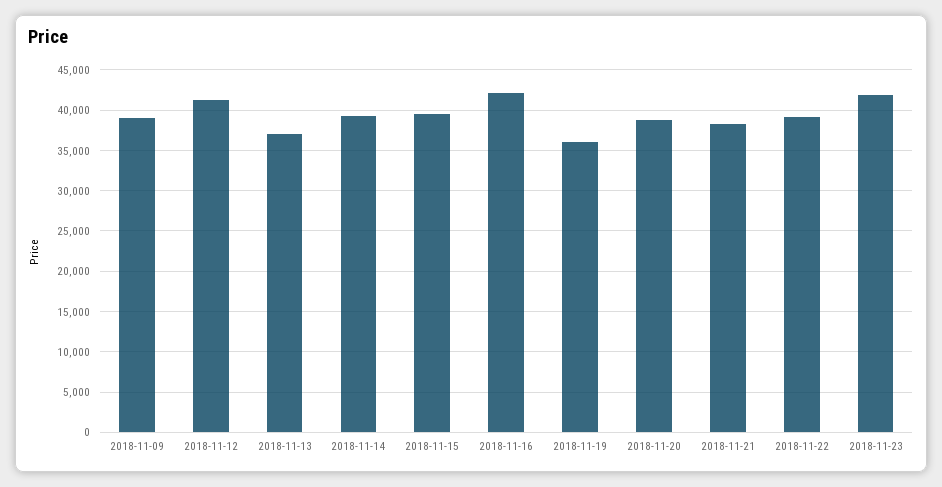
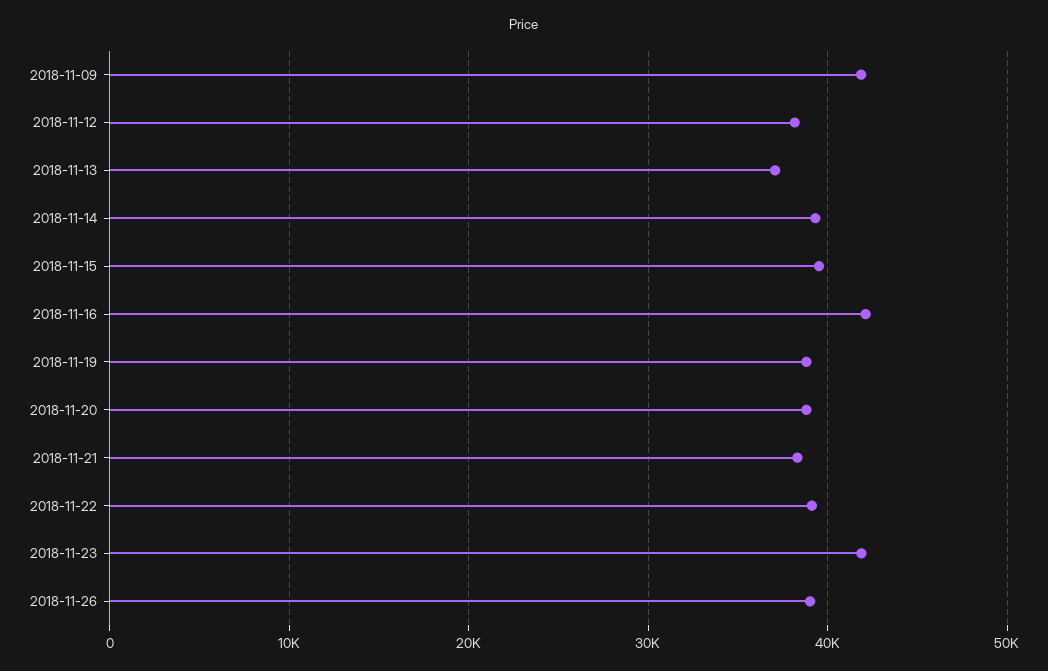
2018-11-09: 39000 -> 42000
2018-11-12: 41000 -> 38000
2018-11-19: 36000 -> 39000
2018-11-26: none -> 39000

